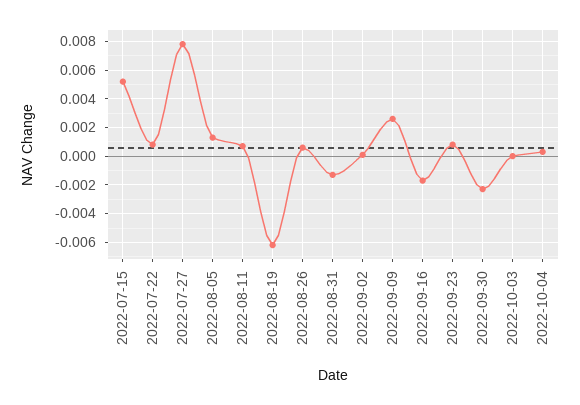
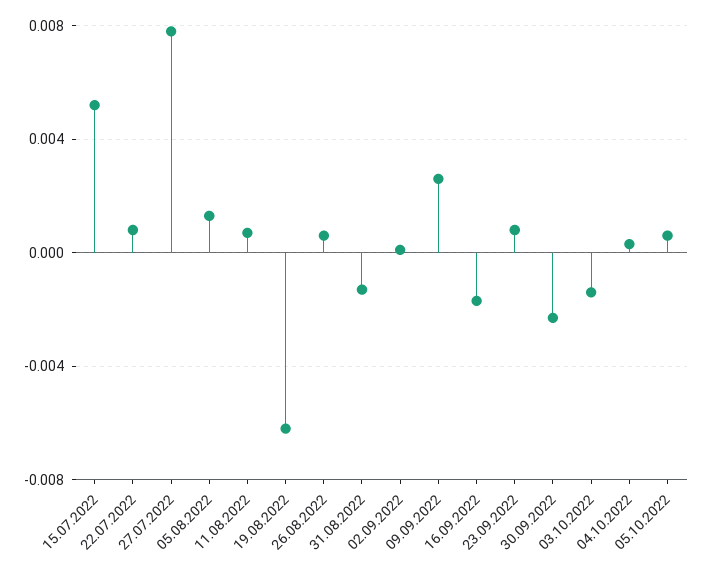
2022-10-03: 0 -> -0.0015
05.10.2022: none -> 0.0005

